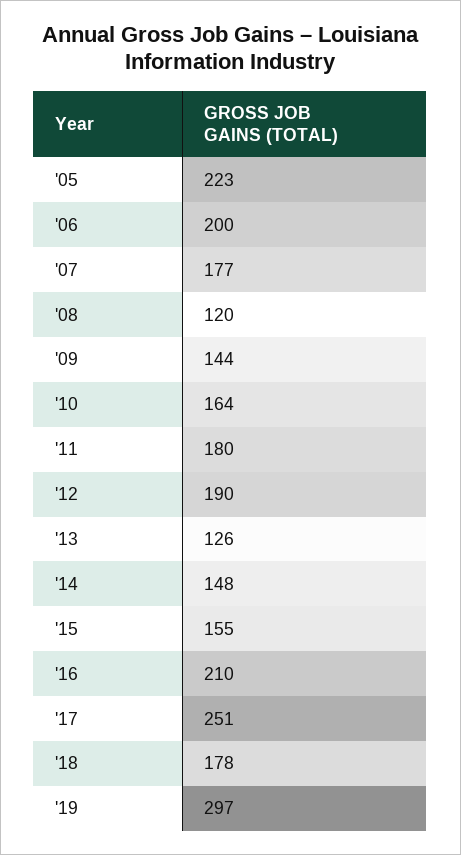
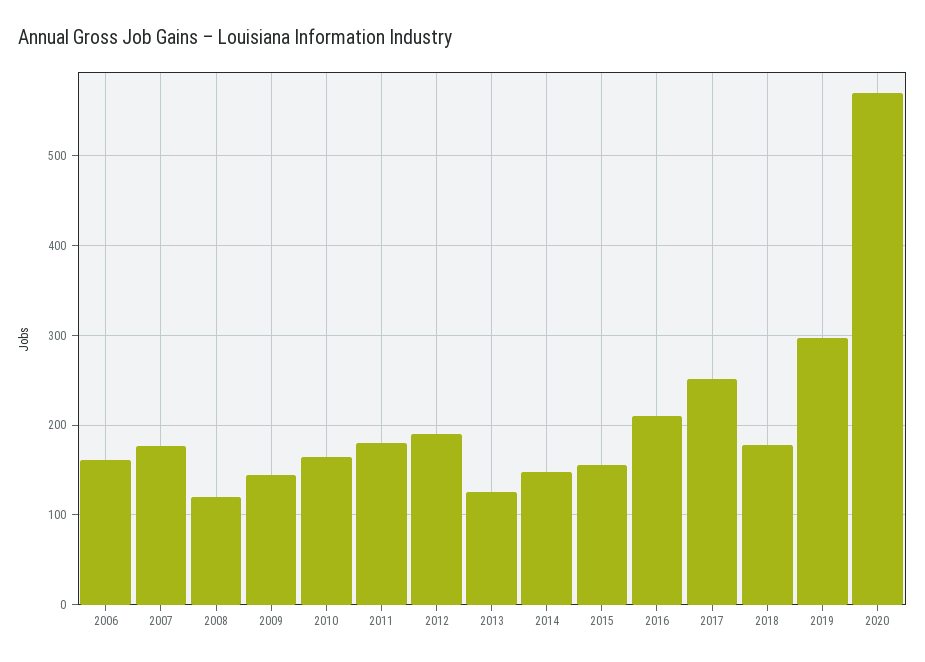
'05: 223 -> none
'06: 200 -> 160
2020: none -> 570

